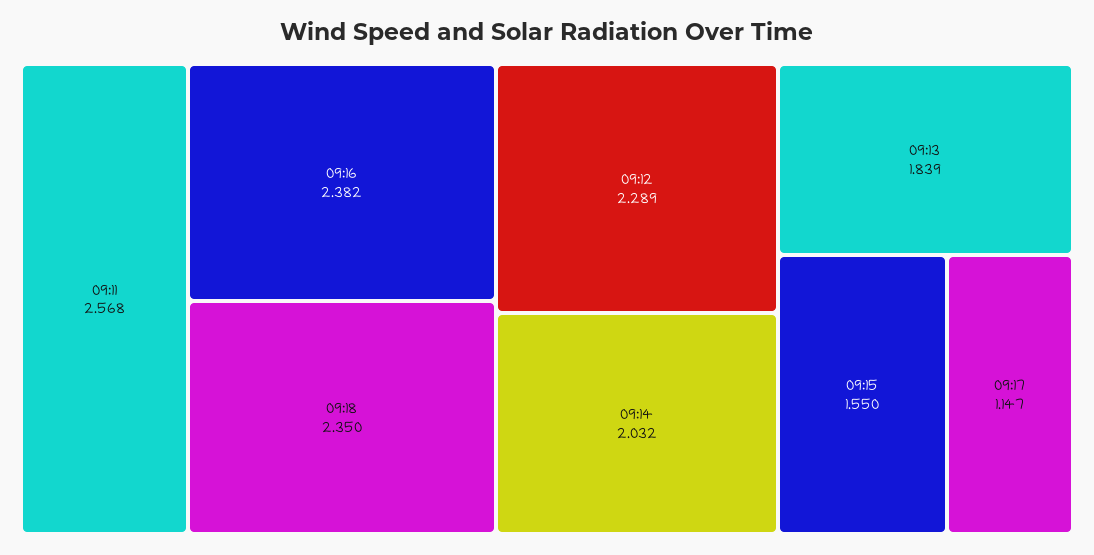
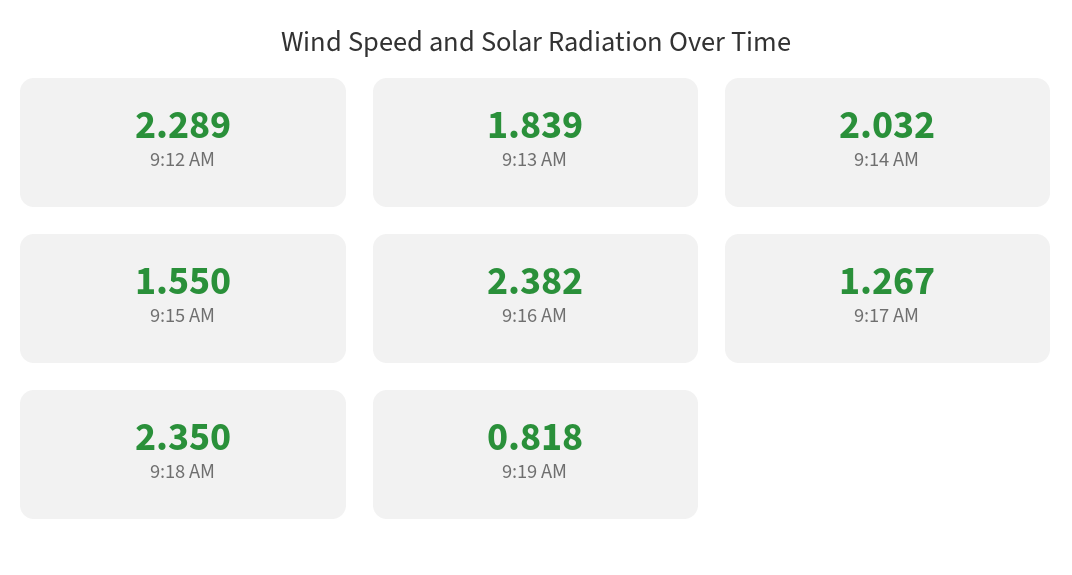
09:11: 2.568 -> none
09:17: 1.147 -> 1.267
9:19 AM: none -> 0.818

